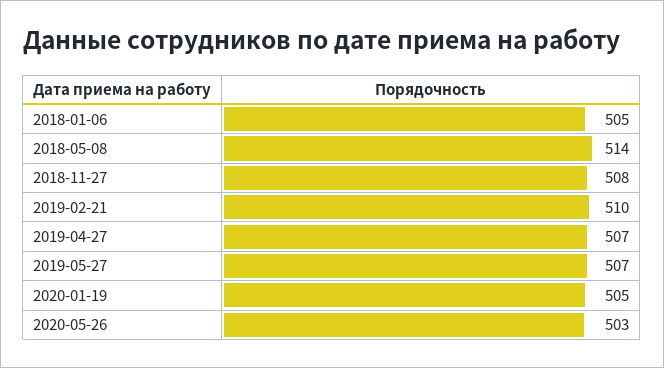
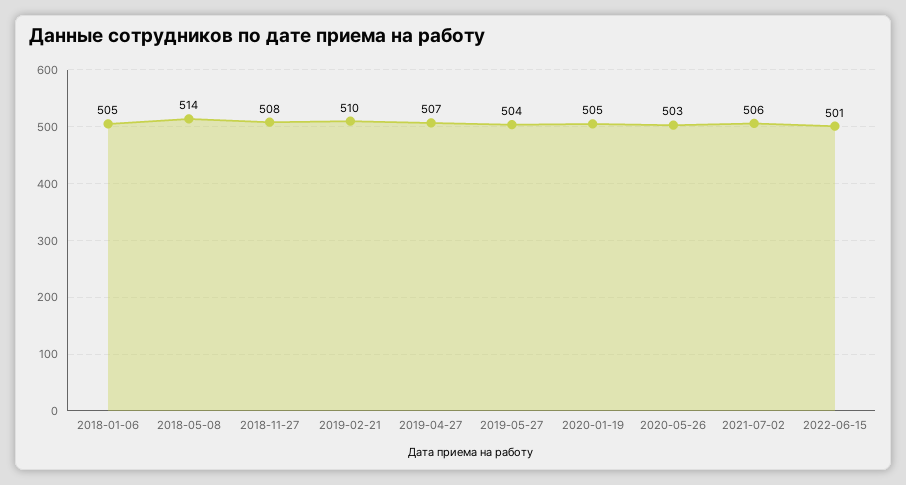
2019-05-27: 507 -> 504
2021-07-02: none -> 506
2022-06-15: none -> 501

